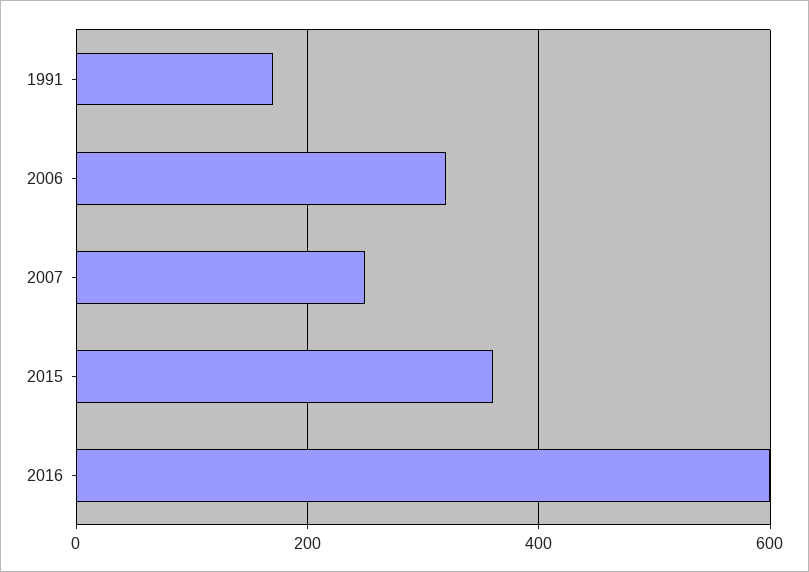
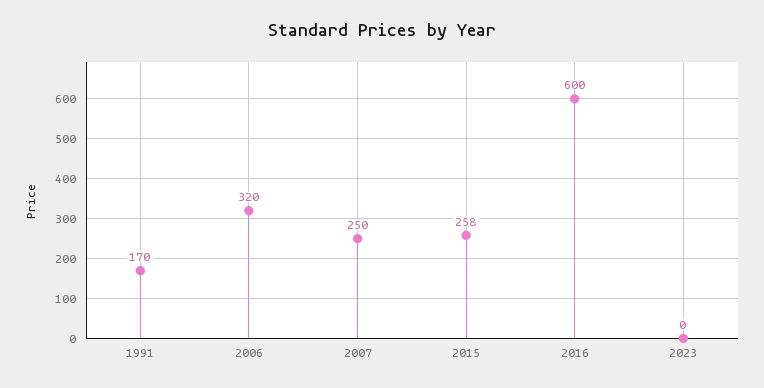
2015: 360 -> 258
2023: none -> 0

